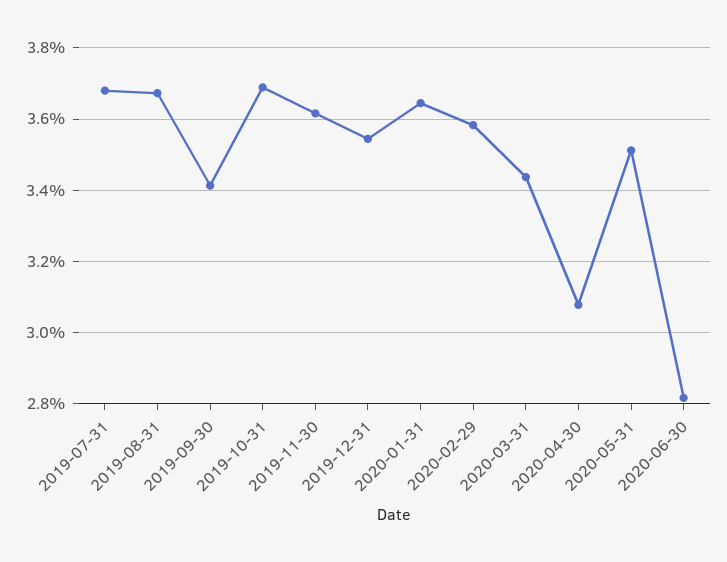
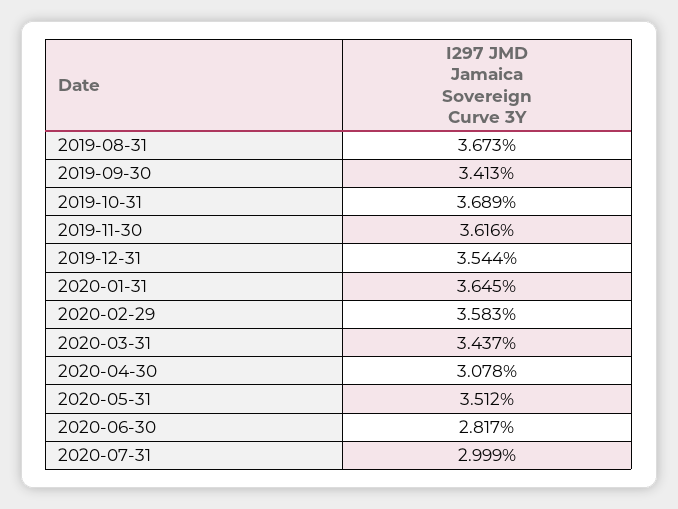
2019-07-31: 3.68 -> none
2020-07-31: none -> 2.999

